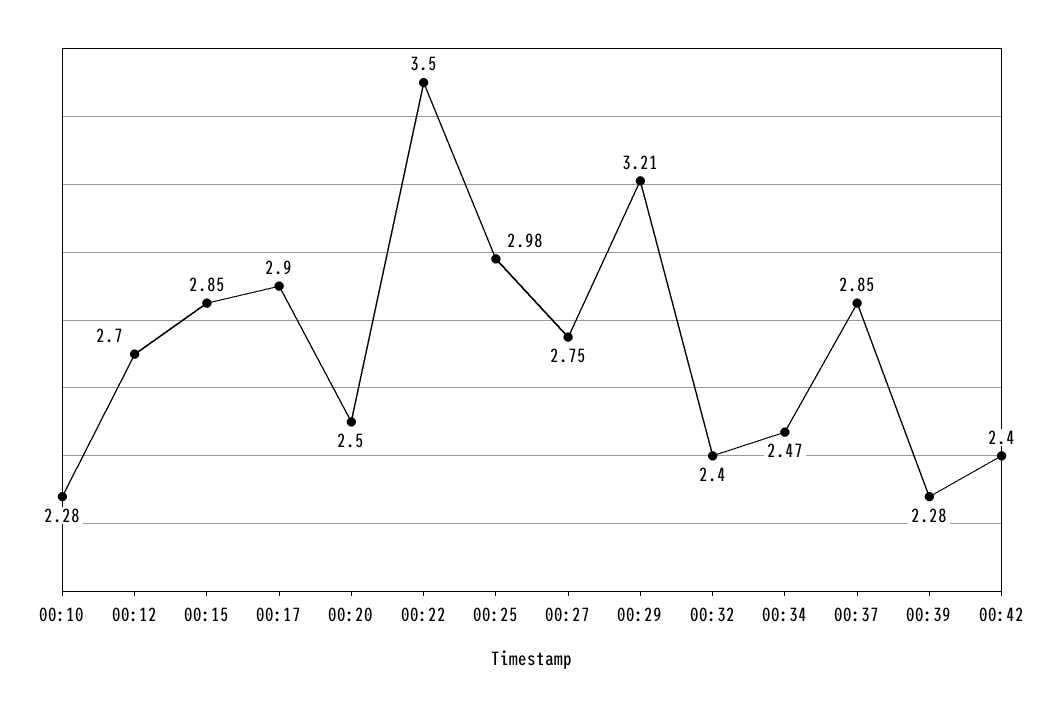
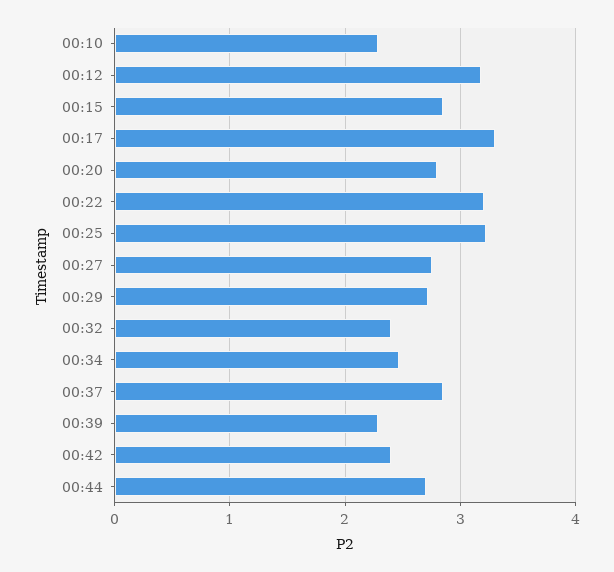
00:12: 2.7 -> 3.2
00:17: 2.9 -> 3.3
00:20: 2.5 -> 2.8
00:22: 3.5 -> 3.2
00:25: 2.98 -> 3.2
00:29: 3.21 -> 2.7
00:44: none -> 2.7

